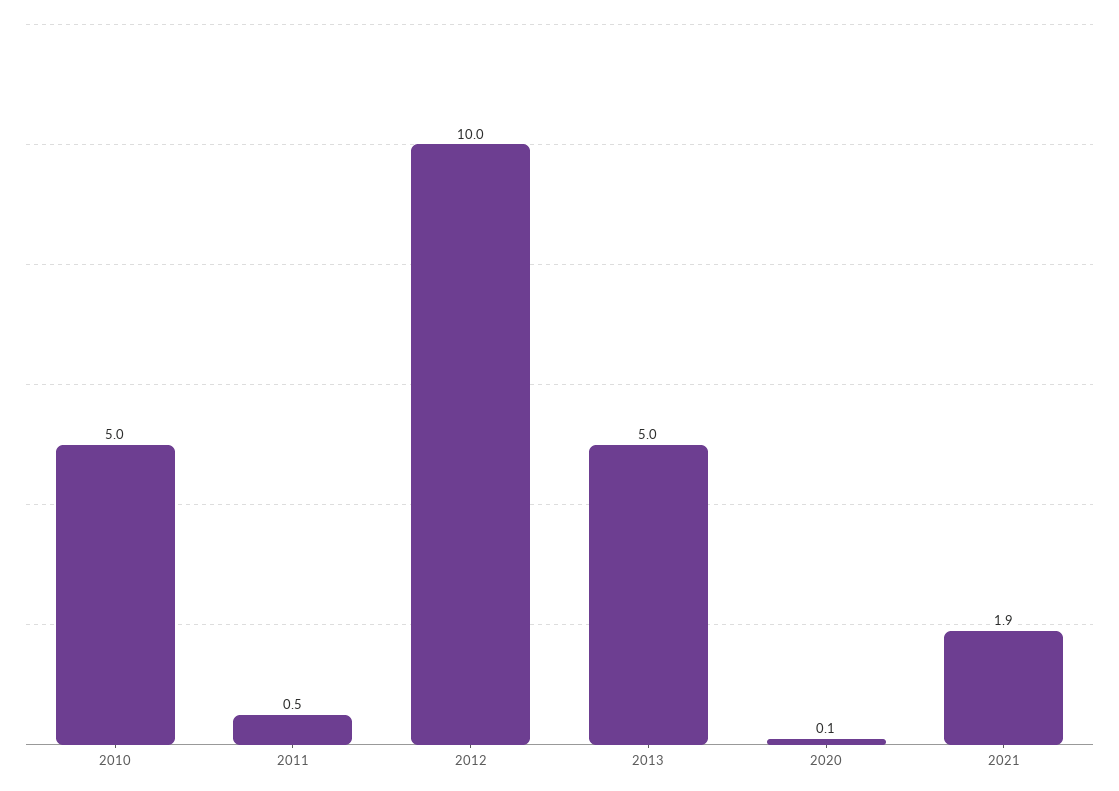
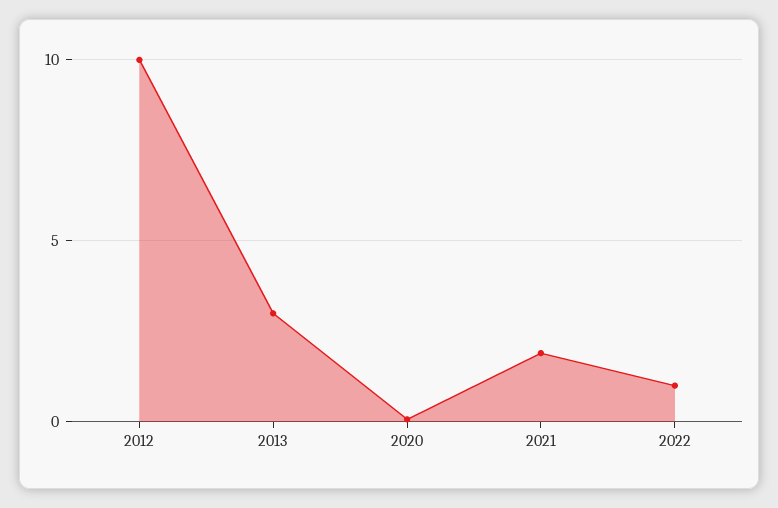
2010: 5 -> none
2011: 0.5 -> none
2013: 5 -> 3
2022: none -> 1

